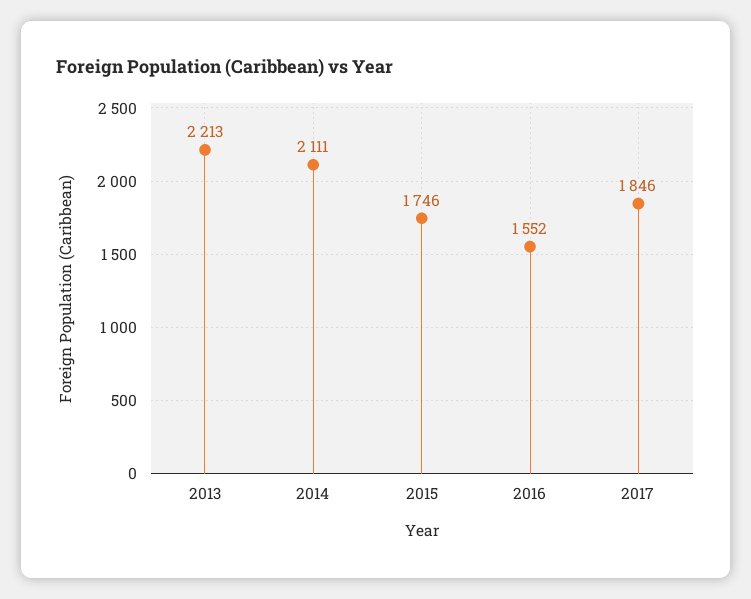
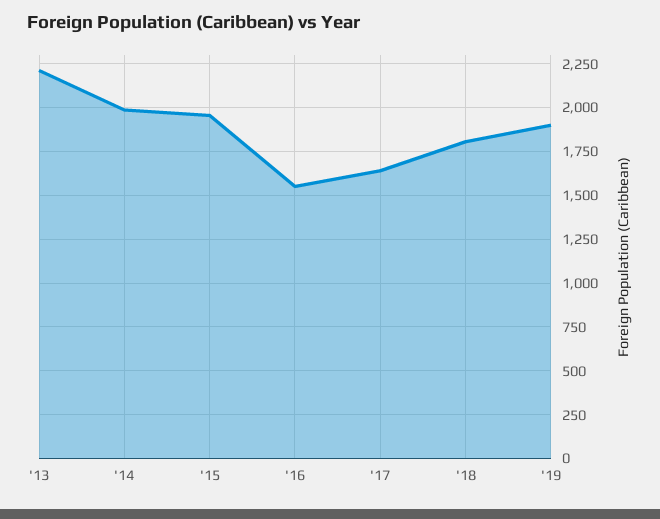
2014: 2111 -> 2000
2015: 1746 -> 1950
2017: 1846 -> 1650
'18: none -> 1800
'19: none -> 1900

